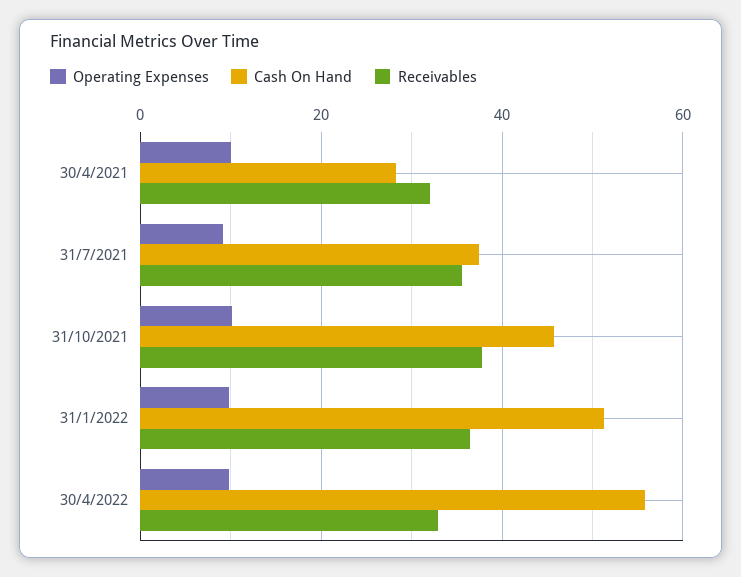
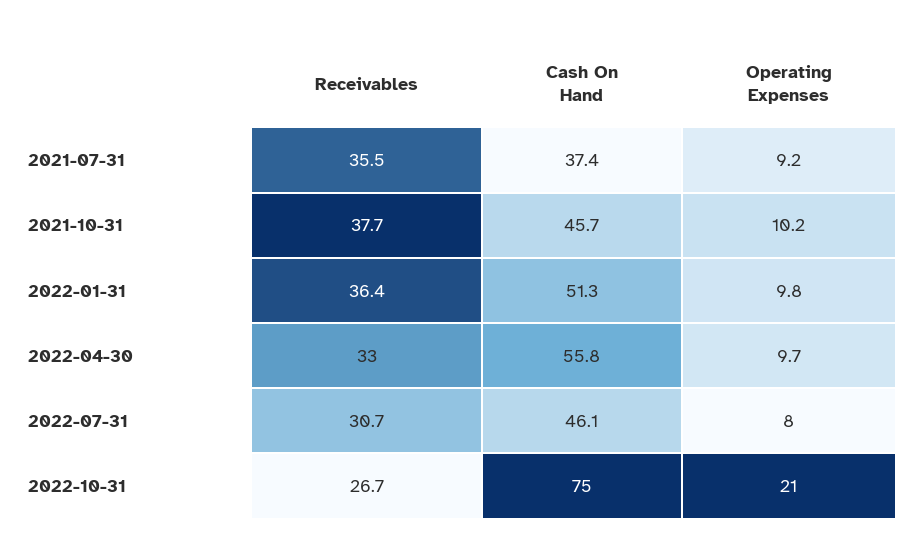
Operating Expenses, 30/4/2021: 10 -> none
Cash On Hand, 30/4/2021: 28 -> none
Receivables, 30/4/2021: 32 -> none
Receivables, 2022-07-31: none -> 30.7
Cash On Hand, 2022-07-31: none -> 46.1
Operating Expenses, 2022-07-31: none -> 8
Receivables, 2022-10-31: none -> 26.7
Cash On Hand, 2022-10-31: none -> 75
Operating Expenses, 2022-10-31: none -> 21

